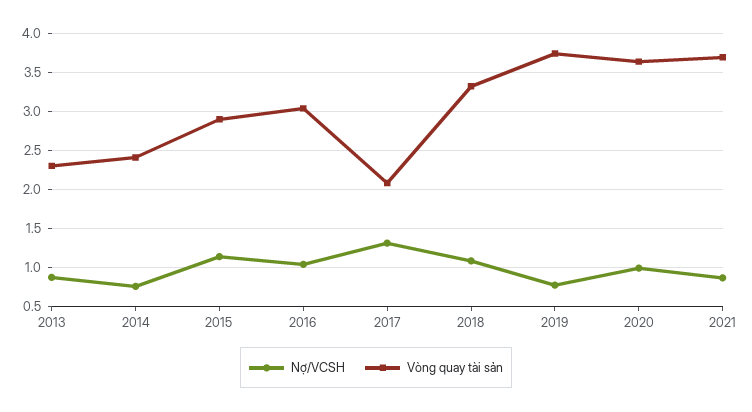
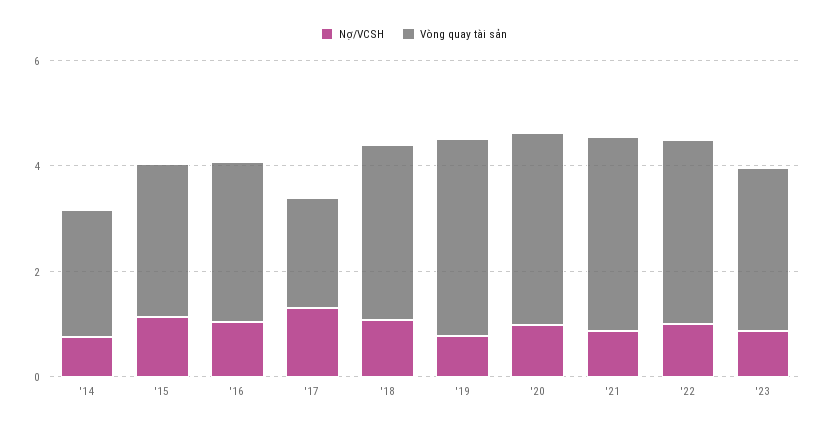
Nợ/VCSH, 2013: 0.9 -> none
Vòng quay tài sản, 2013: 2.3 -> none
Nợ/VCSH, '22: none -> 1
Vòng quay tài sản, '22: none -> 3.5
Nợ/VCSH, '23: none -> 1
Vòng quay tài sản, '23: none -> 3

